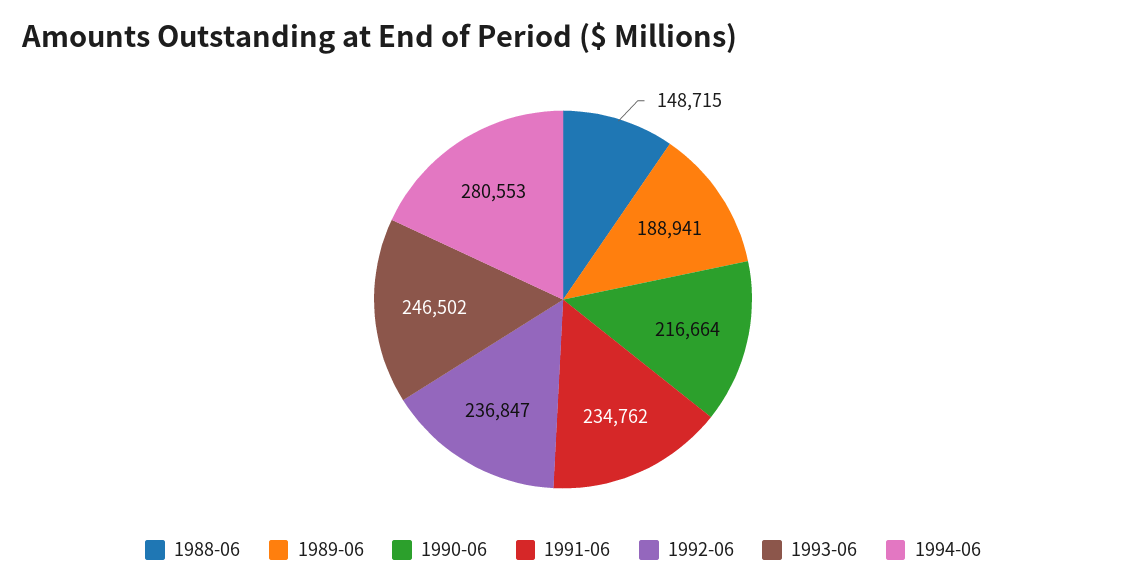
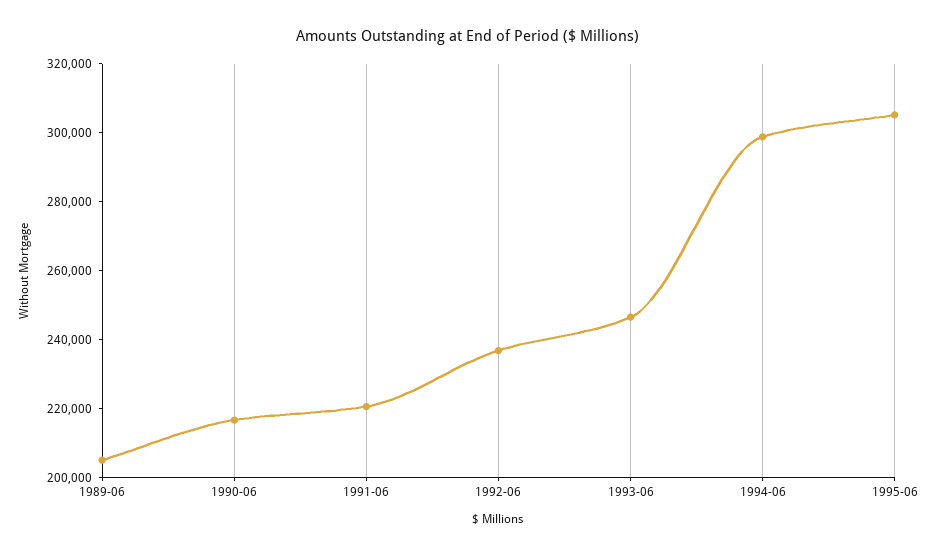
1988-06: 148715 -> none
1989-06: 188941 -> 205000
1991-06: 234762 -> 220000
1994-06: 280553 -> 300000
1995-06: none -> 305000

